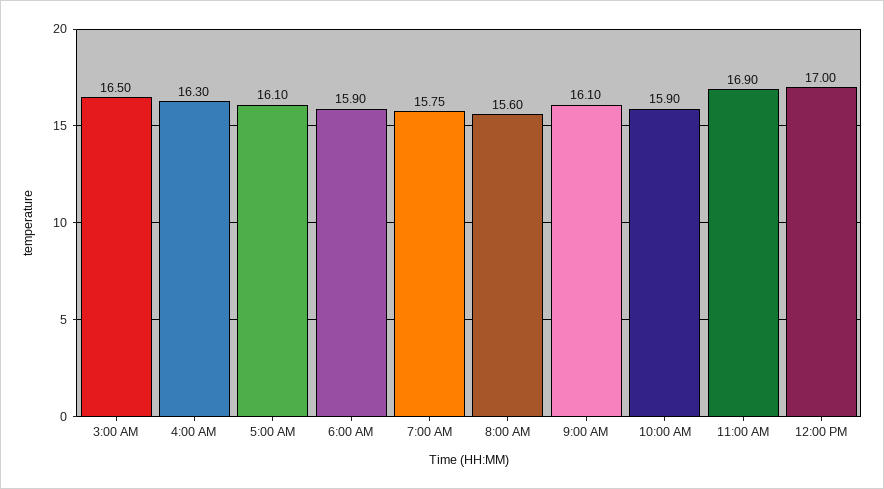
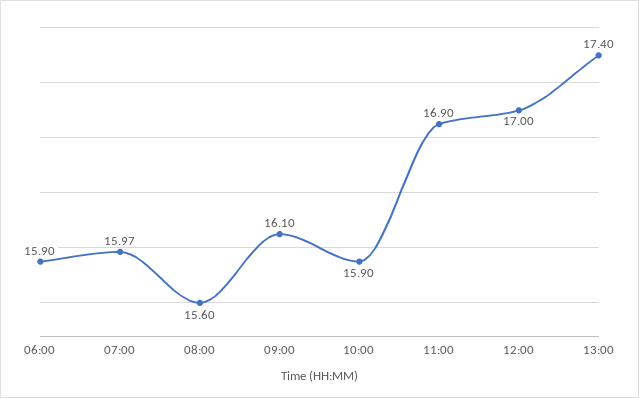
3:00 AM: 16.5 -> none
4:00 AM: 16.3 -> none
5:00 AM: 16.1 -> none
7:00 AM: 15.75 -> 15.97
13:00: none -> 17.4

